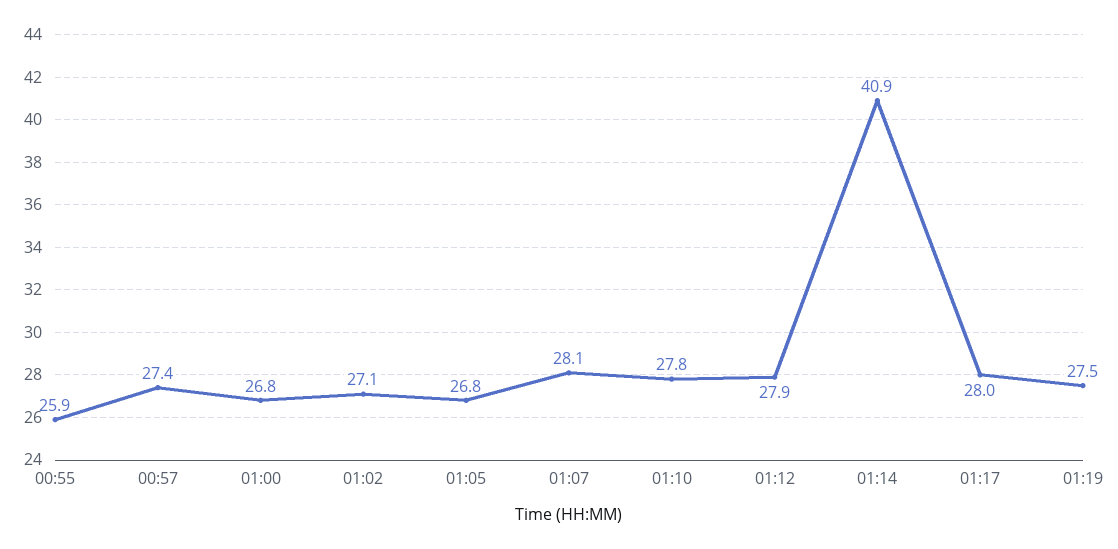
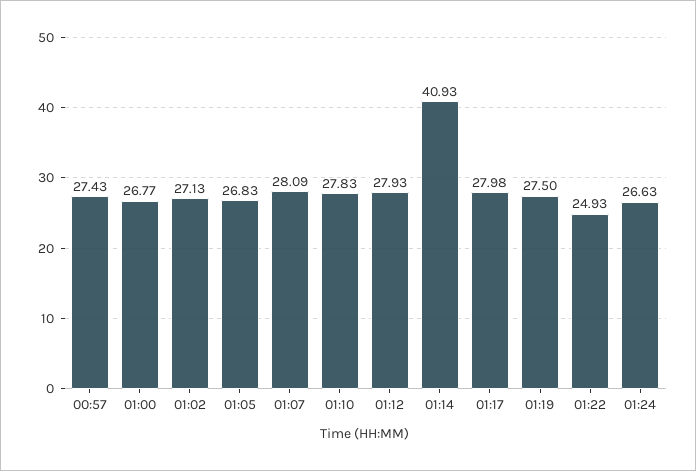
00:55: 25.9 -> none
01:22: none -> 24.93
01:24: none -> 26.63

